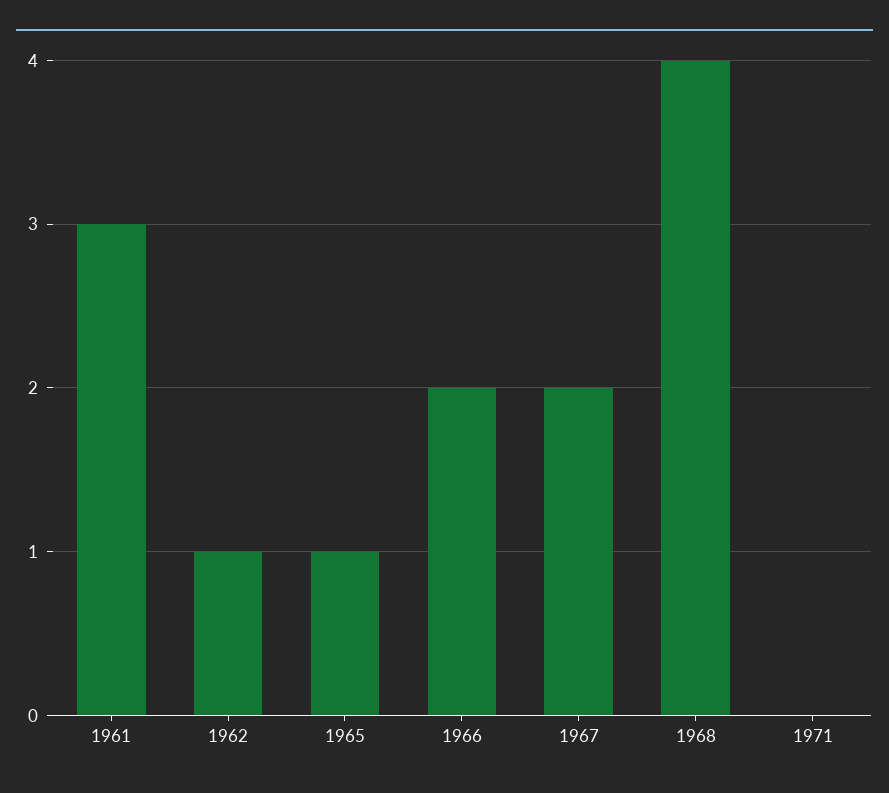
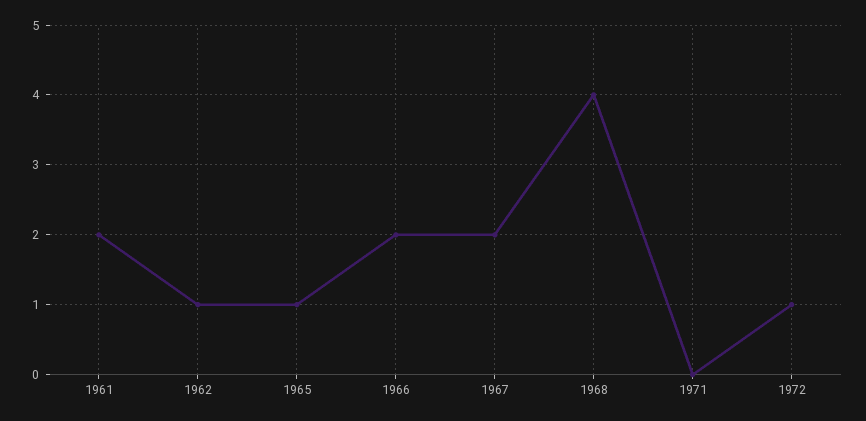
1961: 3 -> 2
1972: none -> 1

